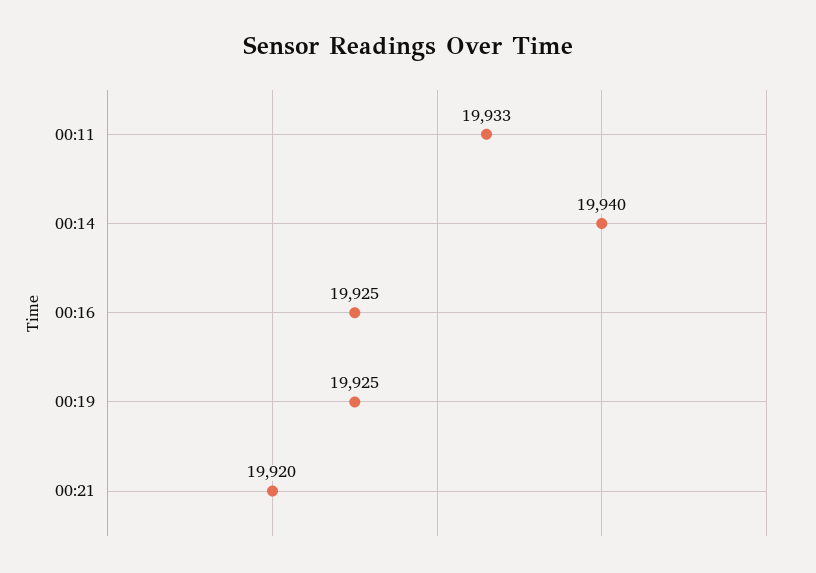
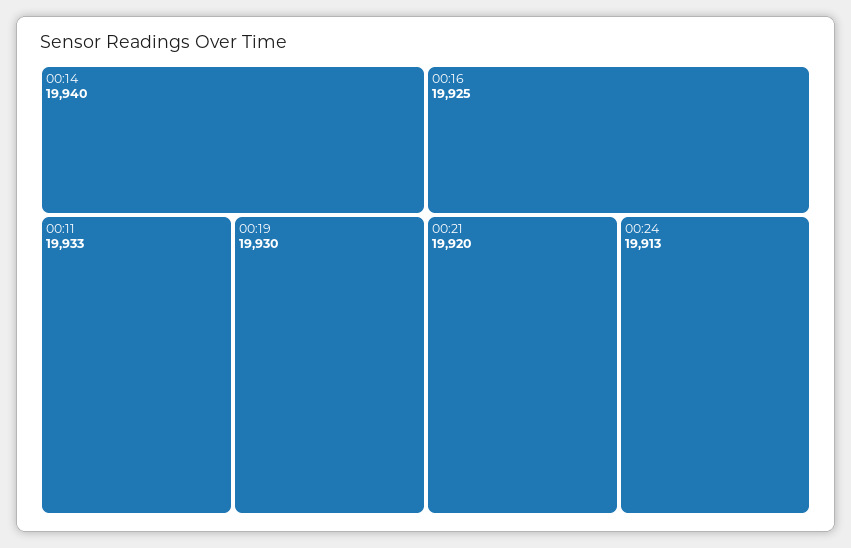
00:19: 19925 -> 19930
00:24: none -> 19913

